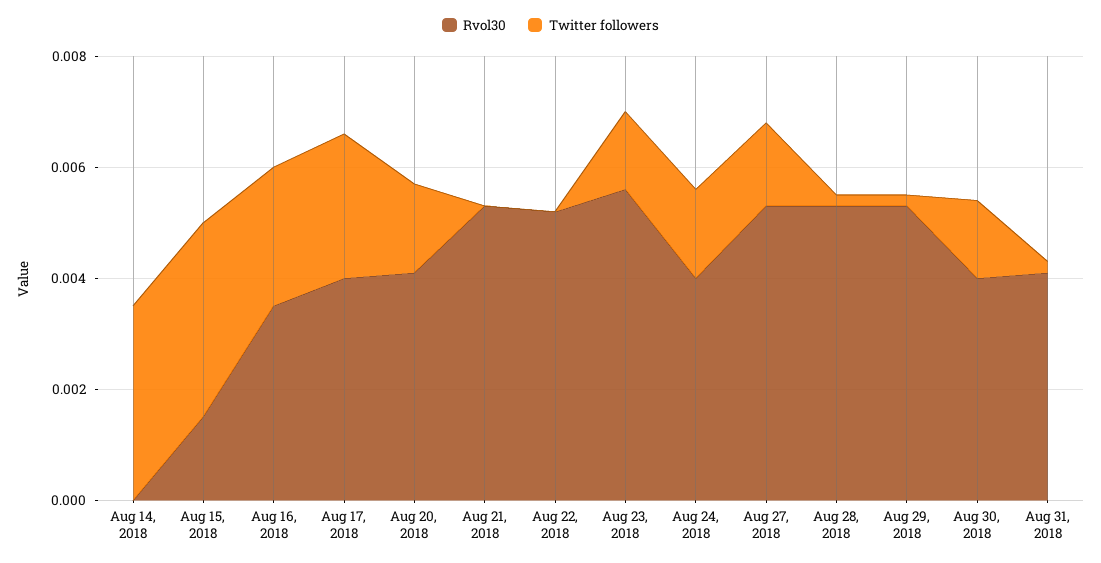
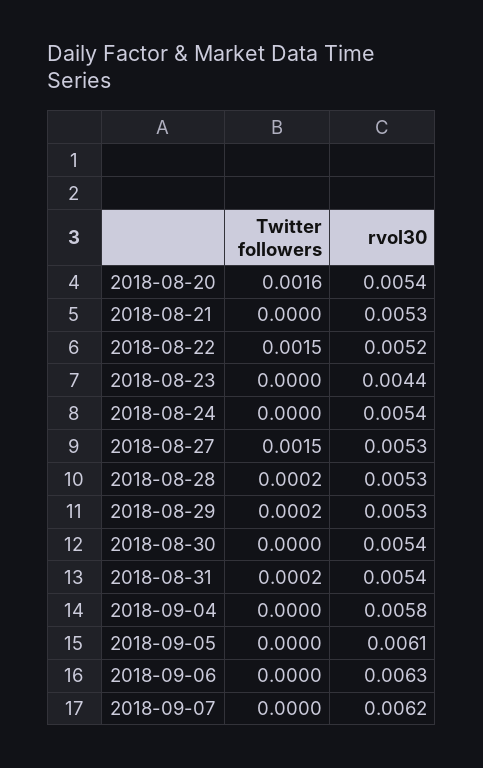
Rvol30, Aug 14, 2018: 0 -> none
Twitter followers, Aug 14, 2018: 0.0035 -> none
Rvol30, Aug 15, 2018: 0.0015 -> none
Twitter followers, Aug 15, 2018: 0.0035 -> none
Rvol30, Aug 16, 2018: 0.0035 -> none
Twitter followers, Aug 16, 2018: 0.0025 -> none
Rvol30, Aug 17, 2018: 0.004 -> none
Twitter followers, Aug 17, 2018: 0.0025 -> none
Rvol30, Aug 20, 2018: 0.004 -> 0.0054
Twitter followers, Aug 22, 2018: 0 -> 0.0015
Rvol30, Aug 23, 2018: 0.0055 -> 0.0044
Twitter followers, Aug 23, 2018: 0.0015 -> 0
Rvol30, Aug 24, 2018: 0.004 -> 0.0054
Twitter followers, Aug 24, 2018: 0.0015 -> 0
Rvol30, Aug 30, 2018: 0.004 -> 0.0054
Twitter followers, Aug 30, 2018: 0.0015 -> 0
Rvol30, Aug 31, 2018: 0.004 -> 0.0054
Twitter followers, 2018-09-04: none -> 0
Rvol30, 2018-09-04: none -> 0.0058
Twitter followers, 2018-09-05: none -> 0
Rvol30, 2018-09-05: none -> 0.0061
Twitter followers, 2018-09-06: none -> 0
Rvol30, 2018-09-06: none -> 0.0063
Twitter followers, 2018-09-07: none -> 0
Rvol30, 2018-09-07: none -> 0.0062

